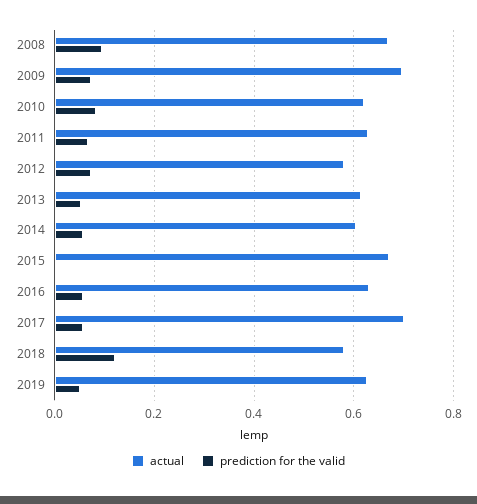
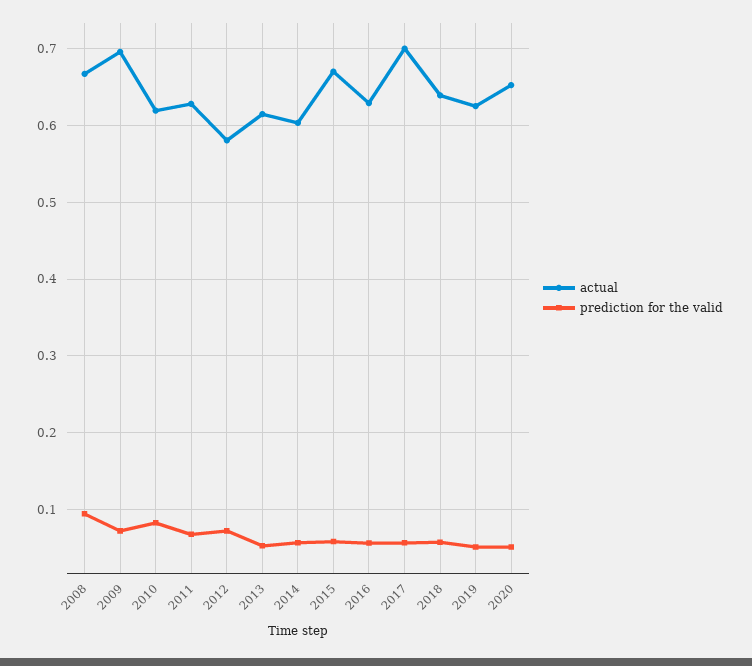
prediction for the valid, 2015: 0 -> 0.06
actual, 2018: 0.58 -> 0.64
prediction for the valid, 2018: 0.12 -> 0.06
actual, 2020: none -> 0.65
prediction for the valid, 2020: none -> 0.05

